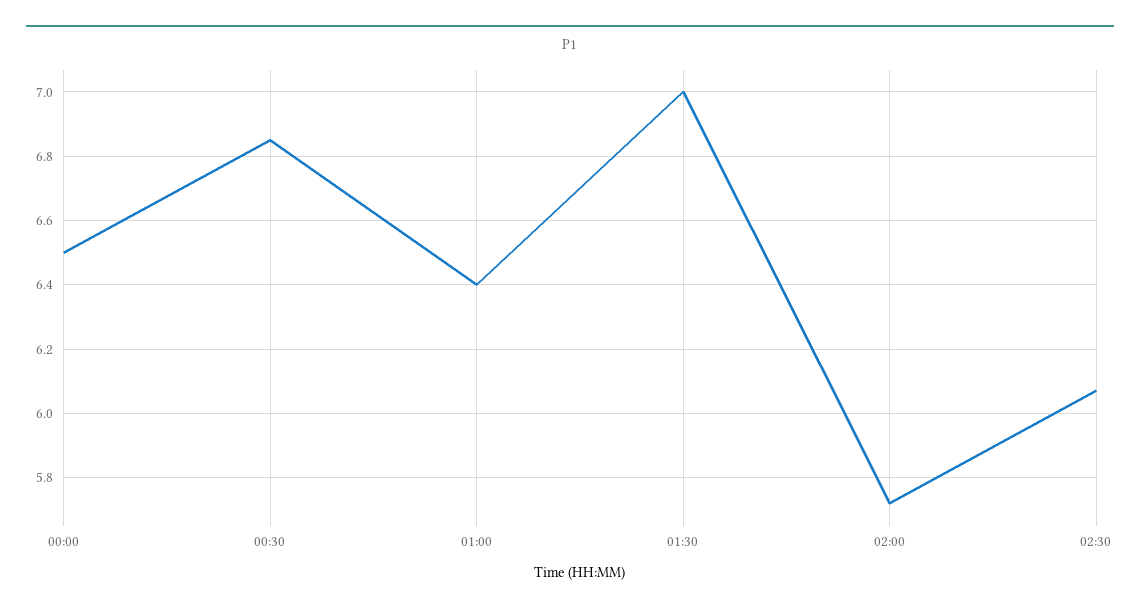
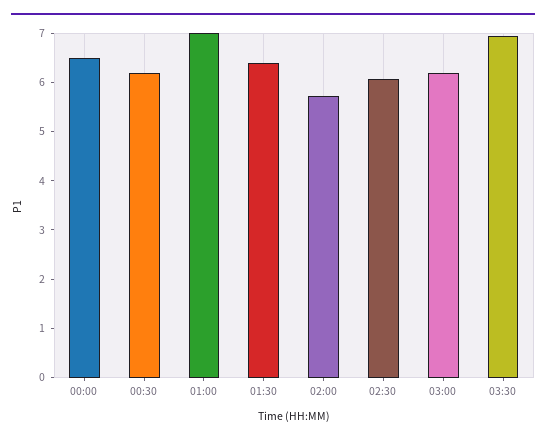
00:30: 6.85 -> 6.2
01:00: 6.4 -> 7
01:30: 7 -> 6.4
03:00: none -> 6.2
03:30: none -> 7

